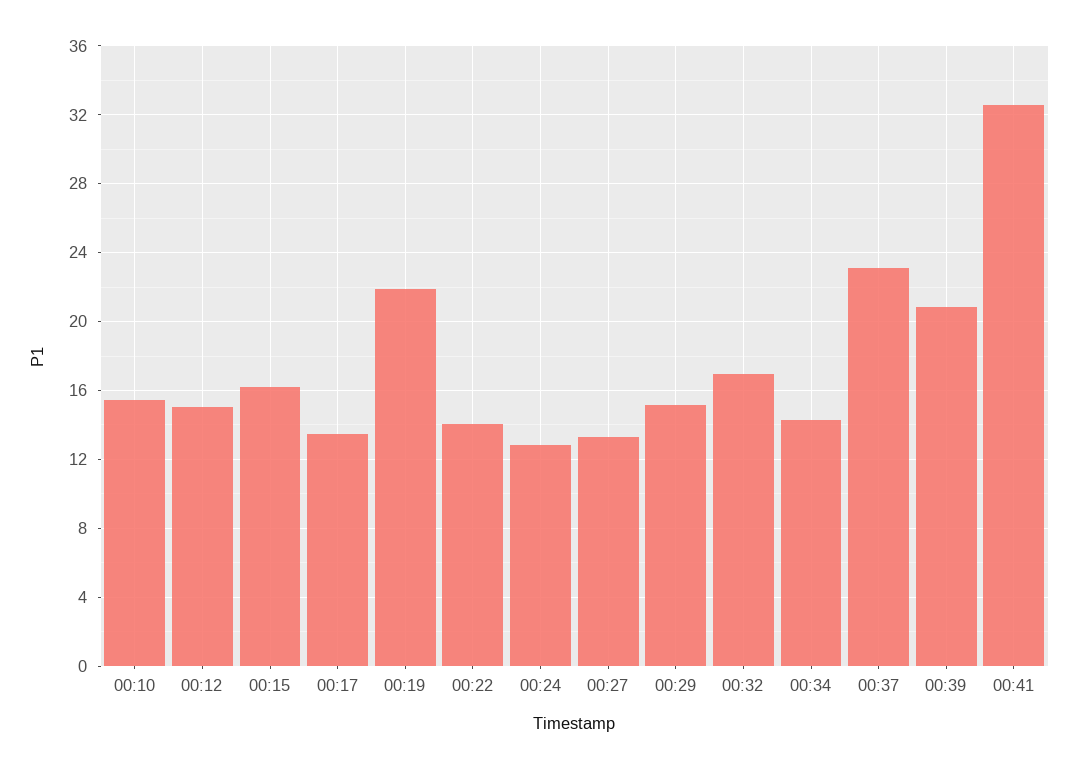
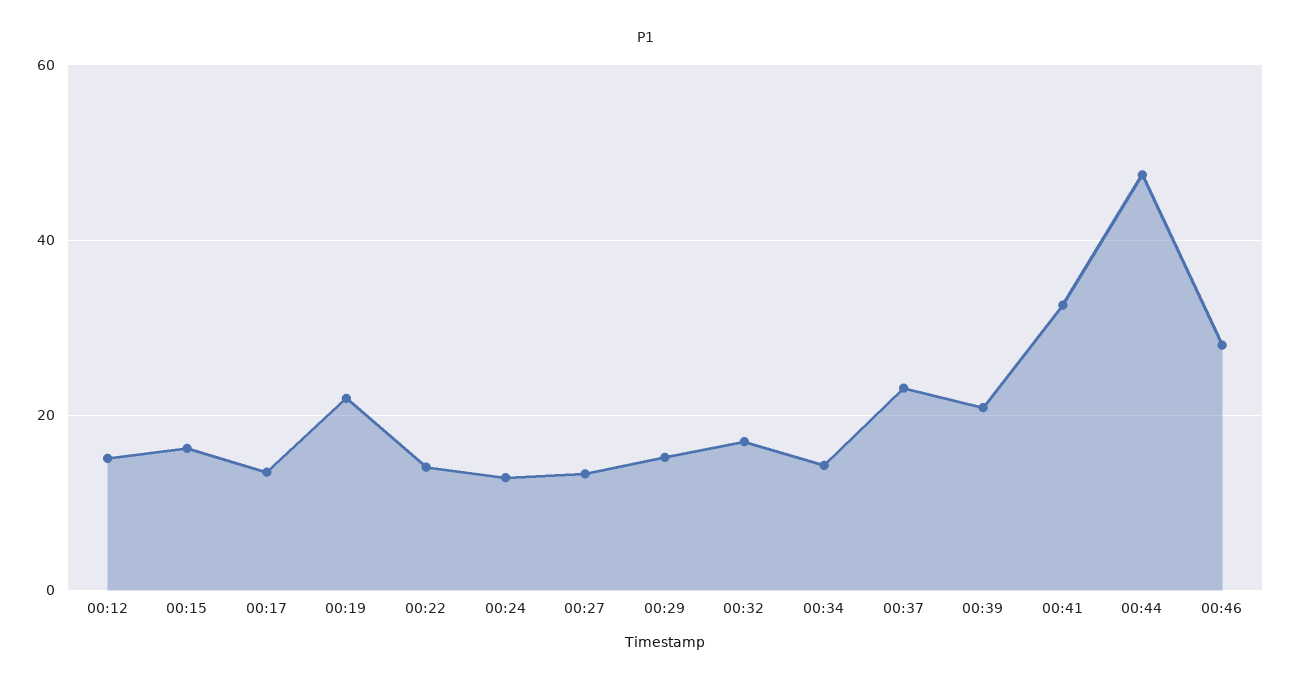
00:10: 15.5 -> none
00:44: none -> 48
00:46: none -> 28

